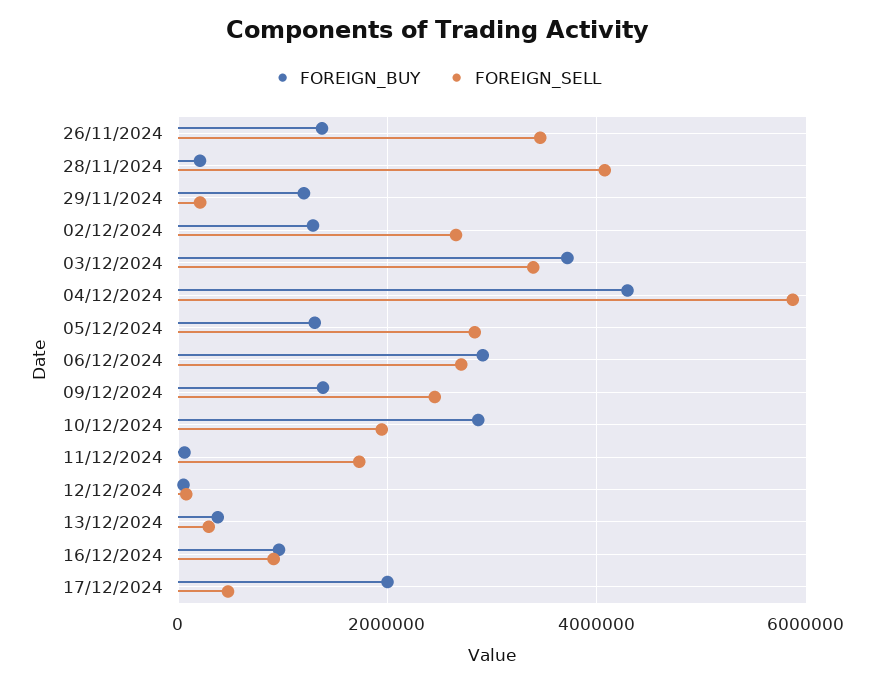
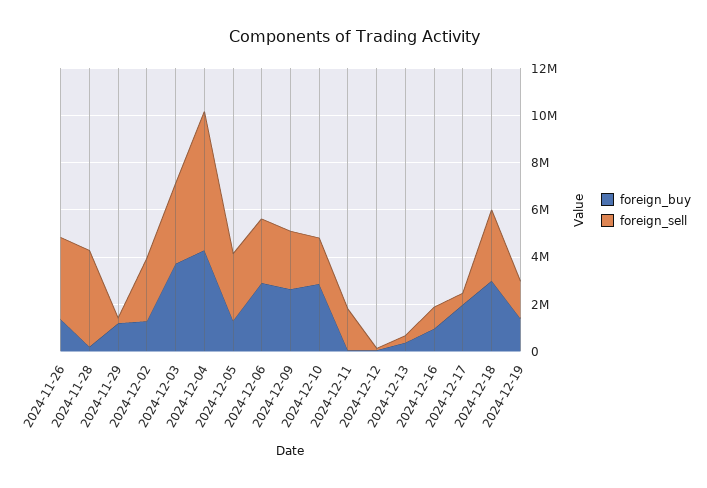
FOREIGN_BUY, 09/12/2024: 1400000 -> 2500000
FOREIGN_BUY, 2024-12-18: none -> 3000000
FOREIGN_SELL, 2024-12-18: none -> 3000000
FOREIGN_BUY, 2024-12-19: none -> 1500000
FOREIGN_SELL, 2024-12-19: none -> 1500000

